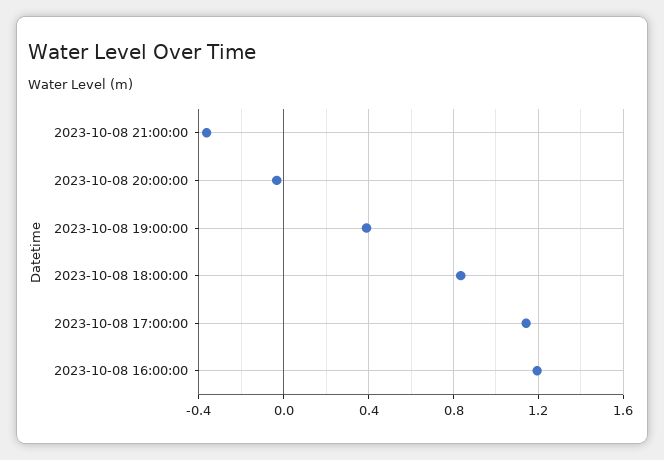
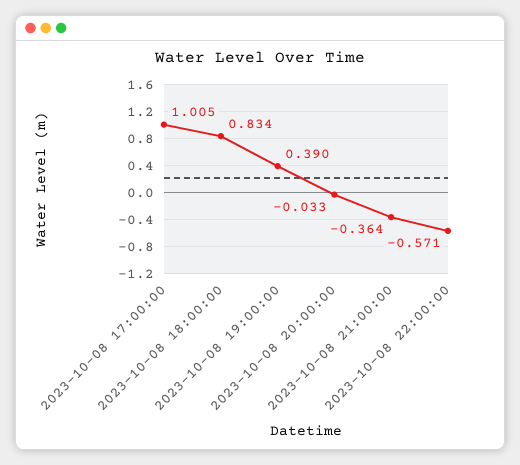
2023-10-08 17:00:00: 1.15 -> 1.005
2023-10-08 16:00:00: 1.2 -> none
2023-10-08 22:00:00: none -> -0.571

